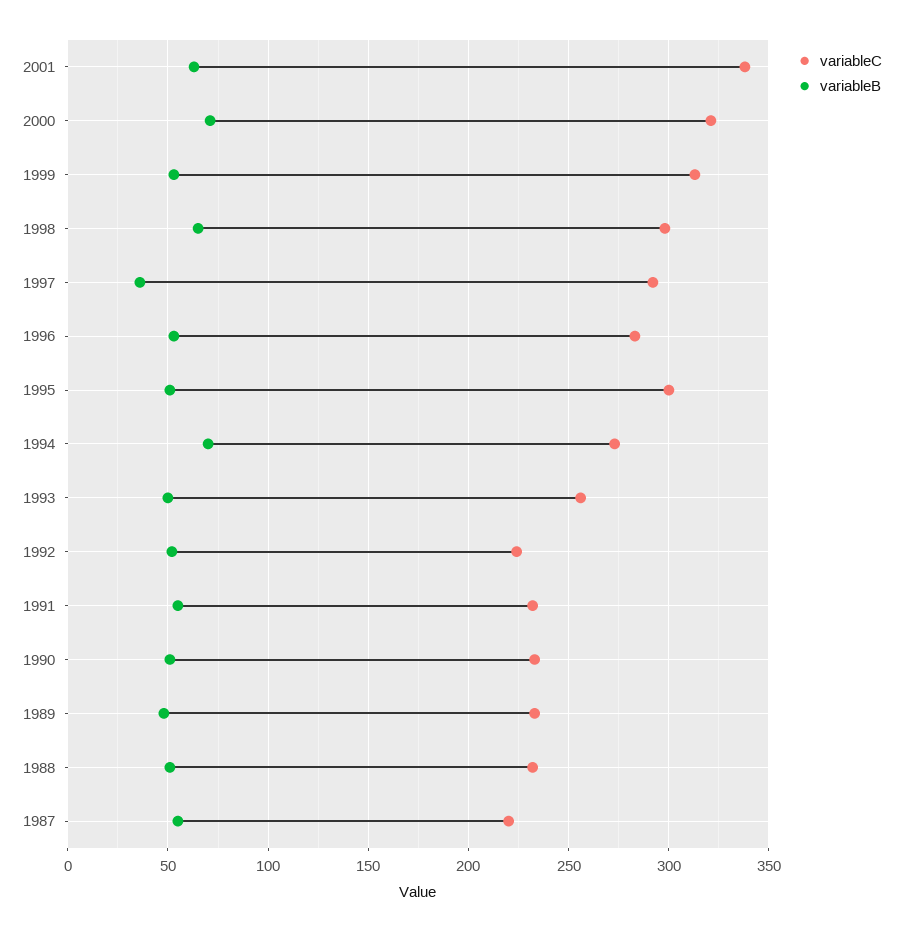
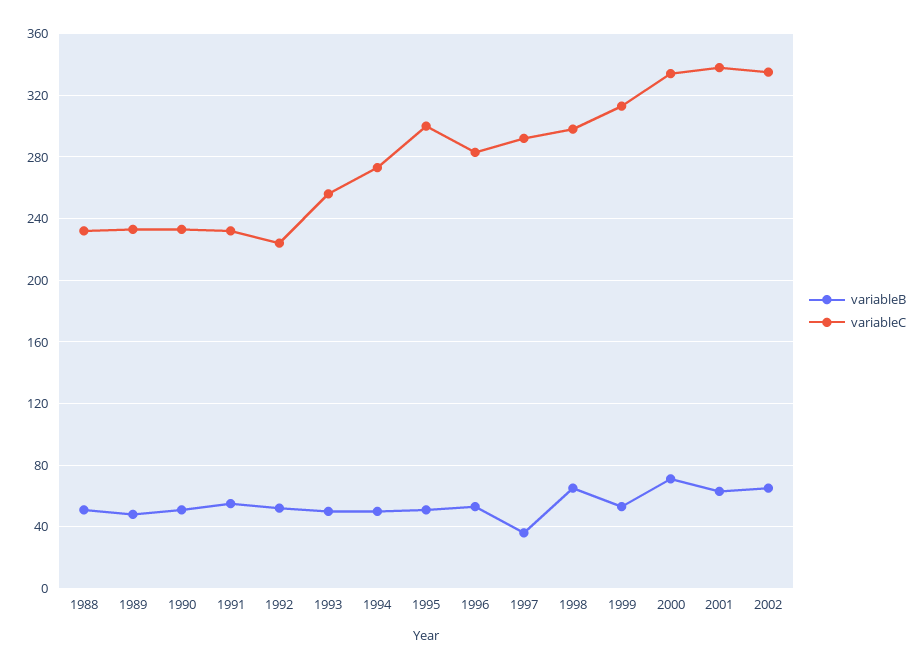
variableC, 2000: 320 -> 335
variableB, 1994: 70 -> 50
variableC, 1987: 220 -> none
variableB, 1987: 55 -> none
variableB, 2002: none -> 65
variableC, 2002: none -> 335

